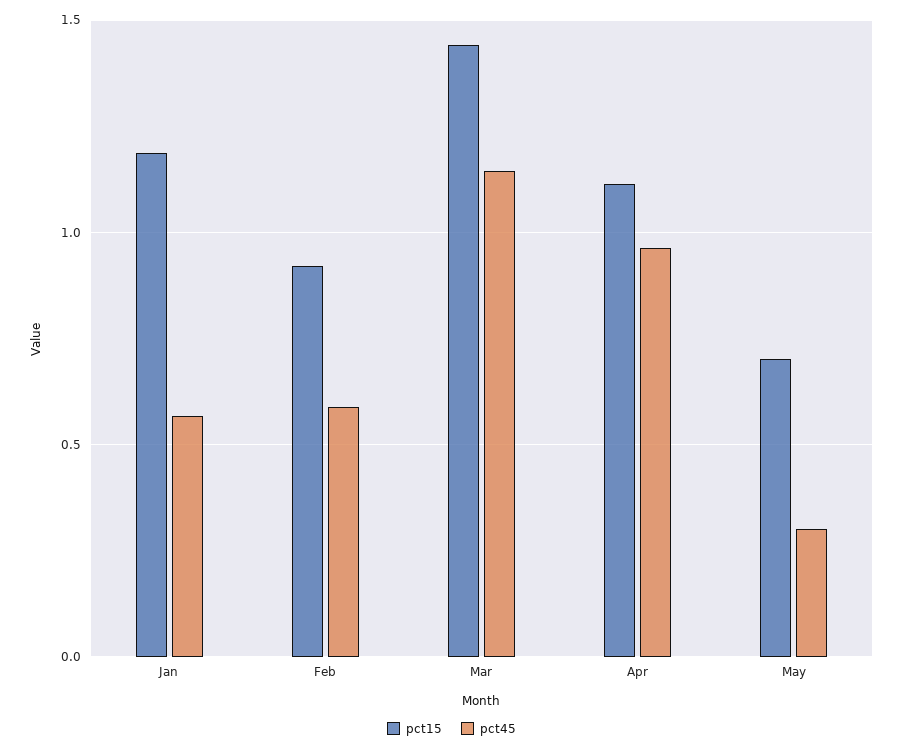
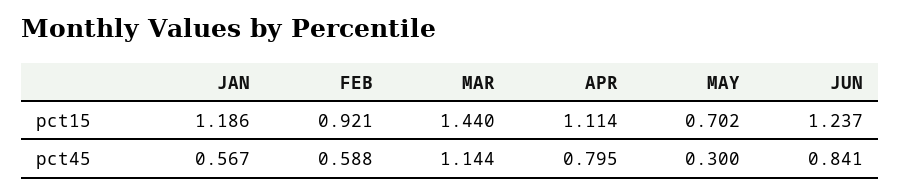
pct45, Apr: 0.95 -> 0.795
pct15, JUN: none -> 1.237
pct45, JUN: none -> 0.841

